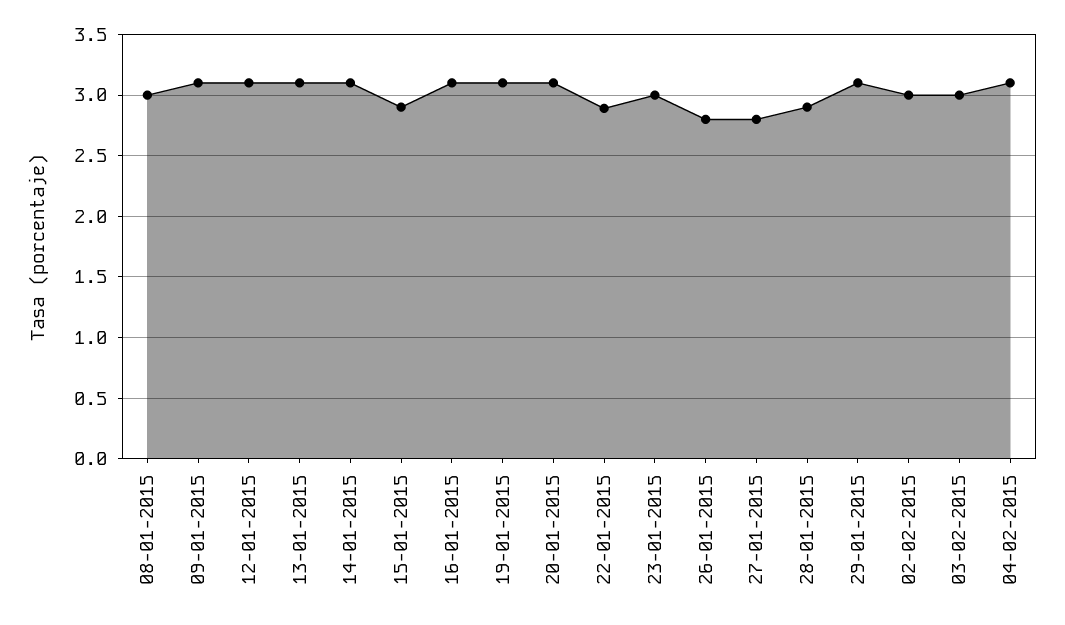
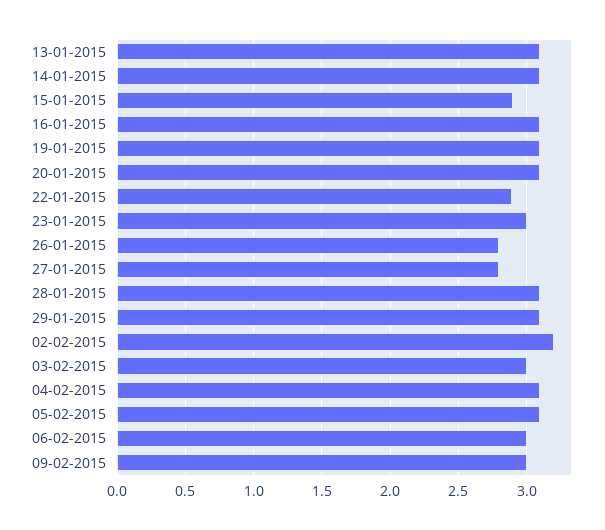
08-01-2015: 3 -> none
09-01-2015: 3.1 -> none
12-01-2015: 3.1 -> none
28-01-2015: 2.9 -> 3.1
02-02-2015: 3 -> 3.2
05-02-2015: none -> 3.1
06-02-2015: none -> 3
09-02-2015: none -> 3

